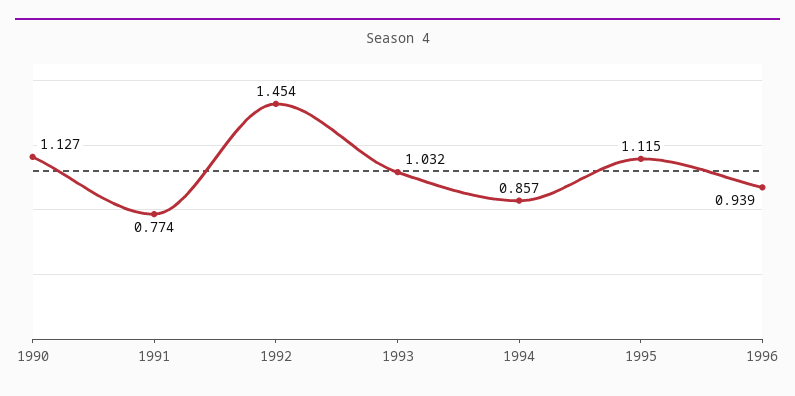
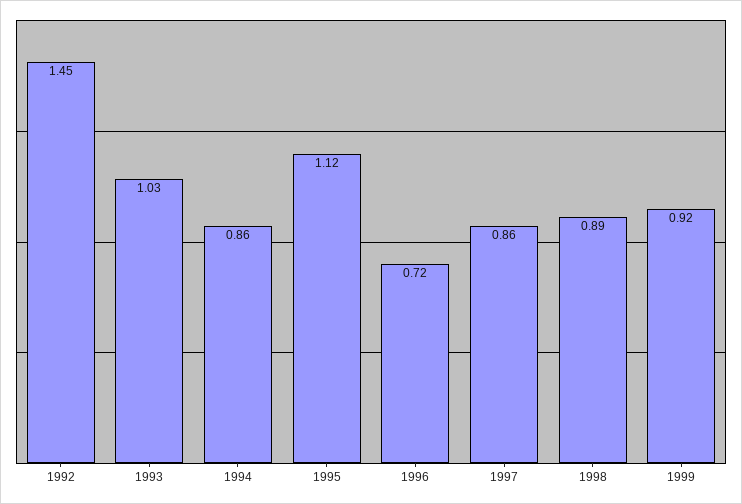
1990: 1.127 -> none
1991: 0.774 -> none
1996: 0.939 -> 0.72
1997: none -> 0.86
1998: none -> 0.89
1999: none -> 0.92

